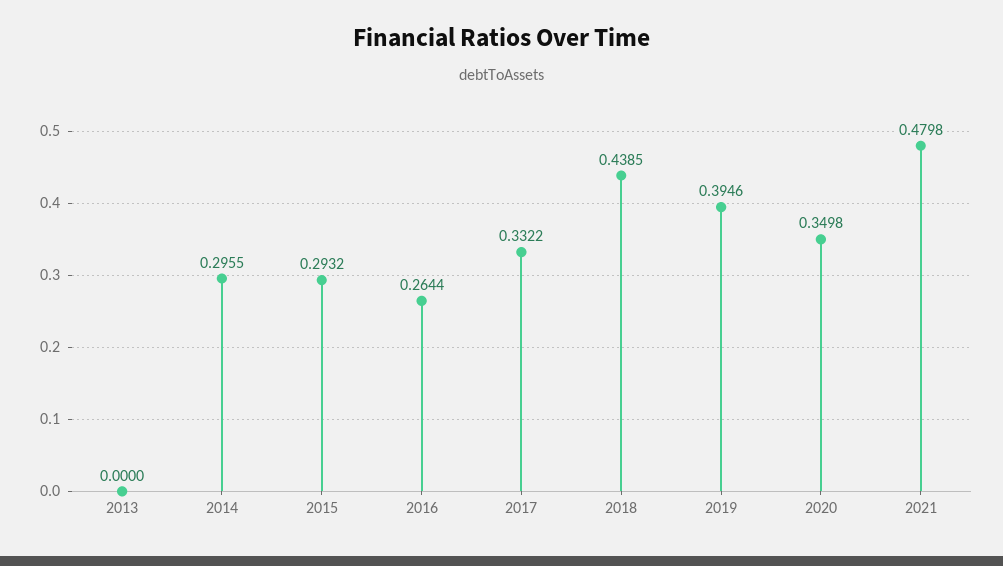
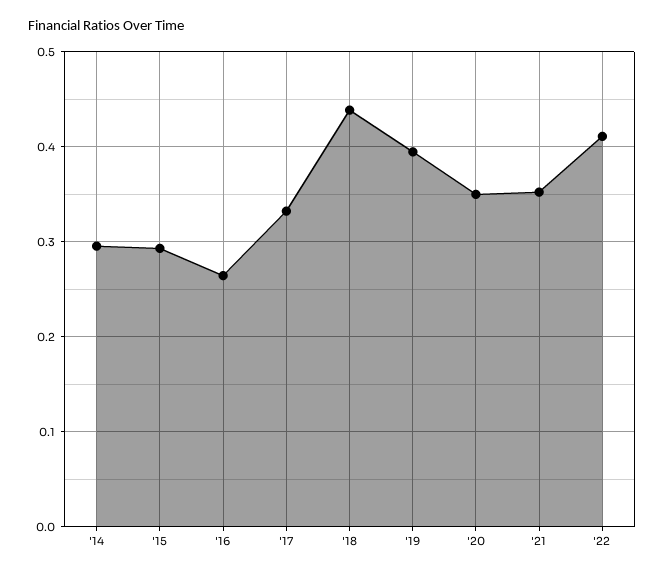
2013: 0 -> none
2021: 0.4798 -> 0.35
'22: none -> 0.41

